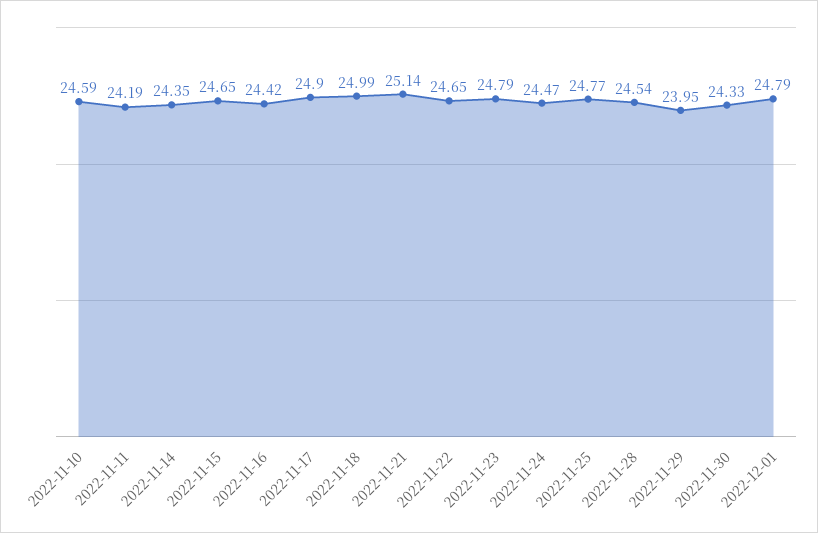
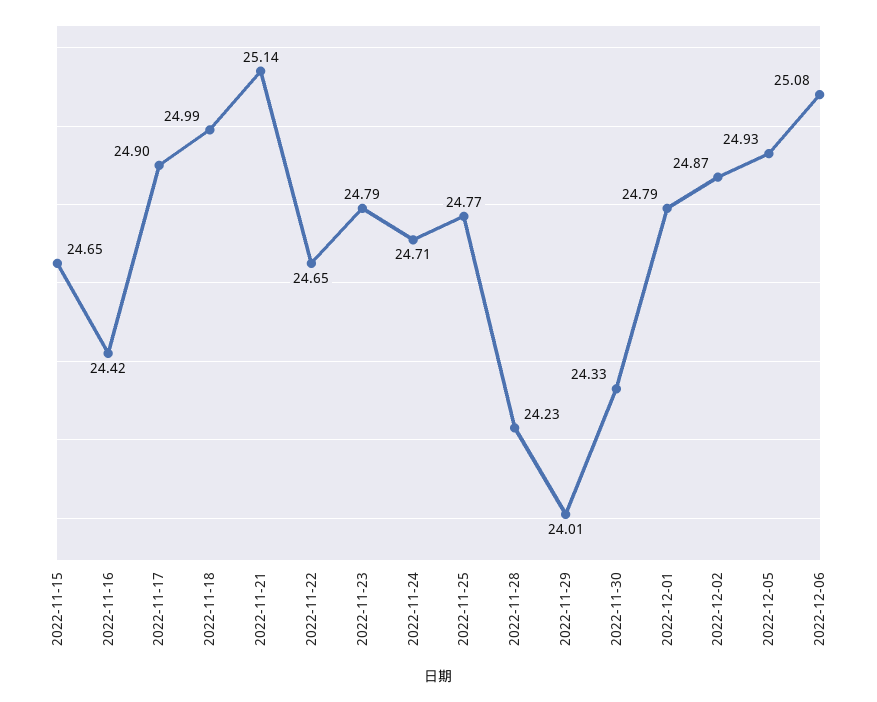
2022-11-10: 24.59 -> none
2022-11-11: 24.19 -> none
2022-11-14: 24.35 -> none
2022-11-24: 24.47 -> 24.71
2022-11-28: 24.54 -> 24.23
2022-11-29: 23.95 -> 24.01
2022-12-02: none -> 24.87
2022-12-05: none -> 24.93
2022-12-06: none -> 25.08

